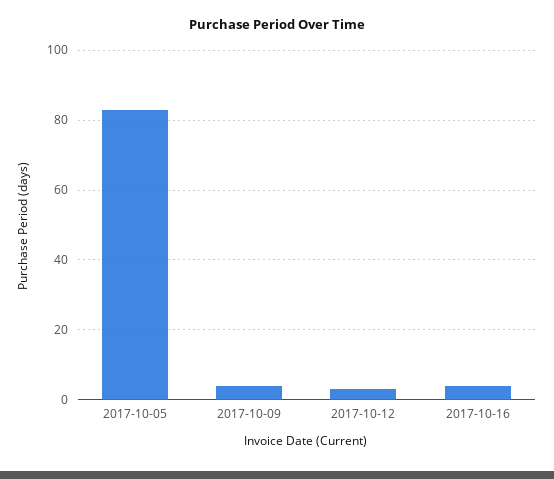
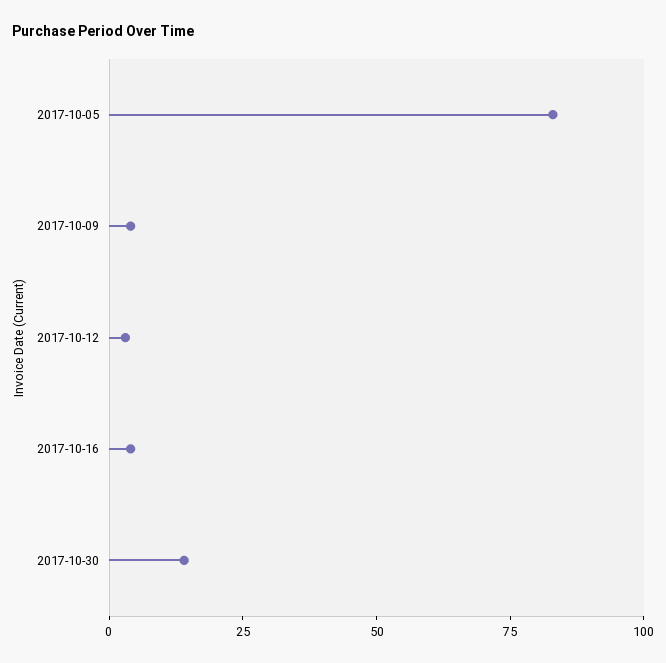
2017-10-30: none -> 15

